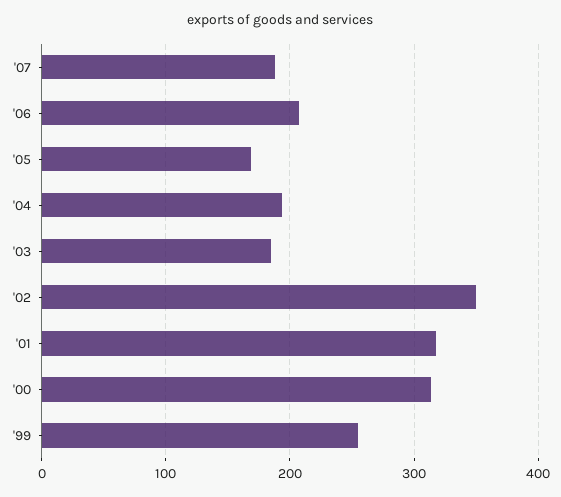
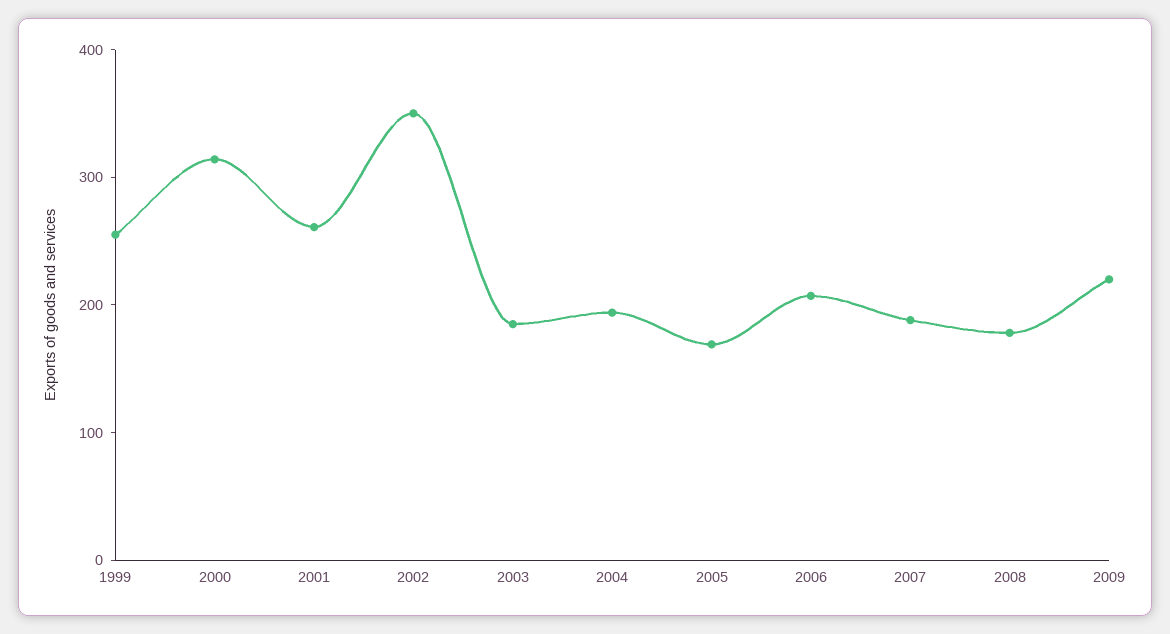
'01: 320 -> 260
2008: none -> 180
2009: none -> 220

